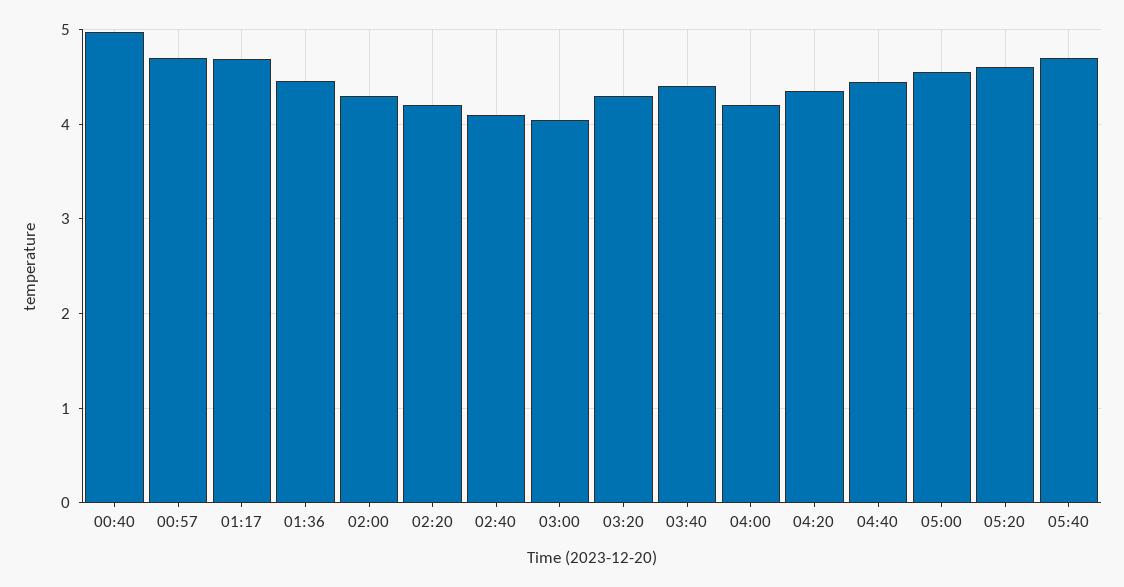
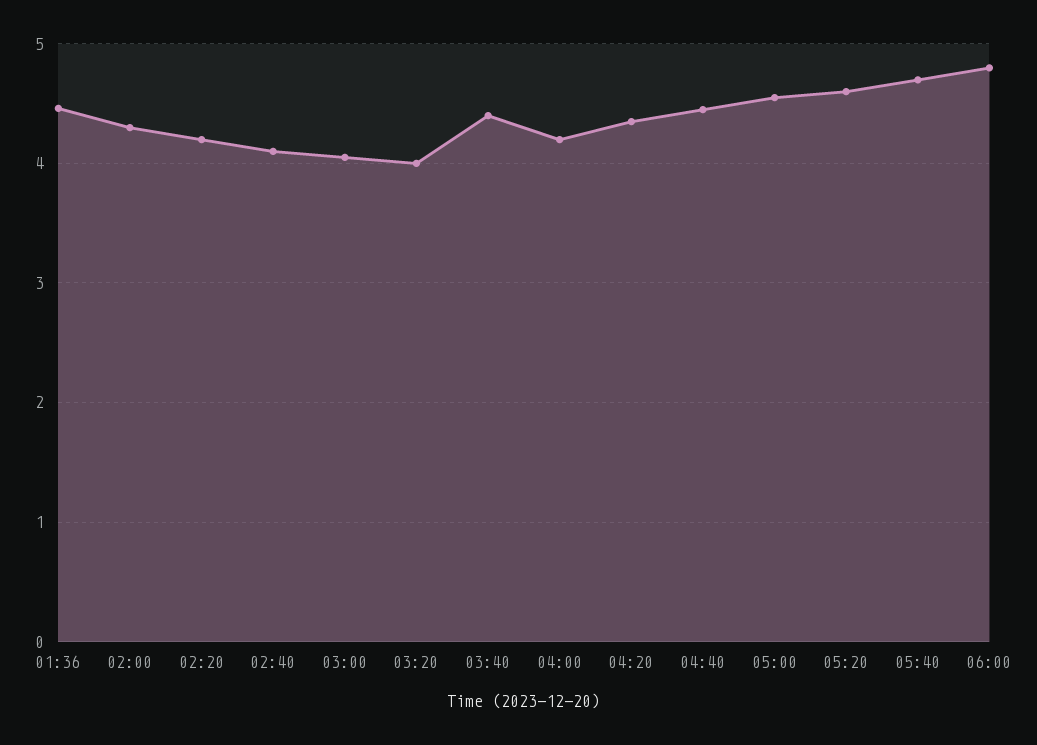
00:40: 5 -> none
00:57: 4.7 -> none
01:17: 4.7 -> none
03:20: 4.3 -> 4
06:00: none -> 4.8

